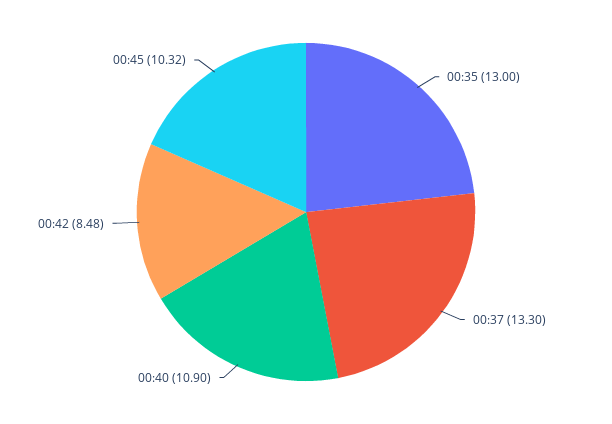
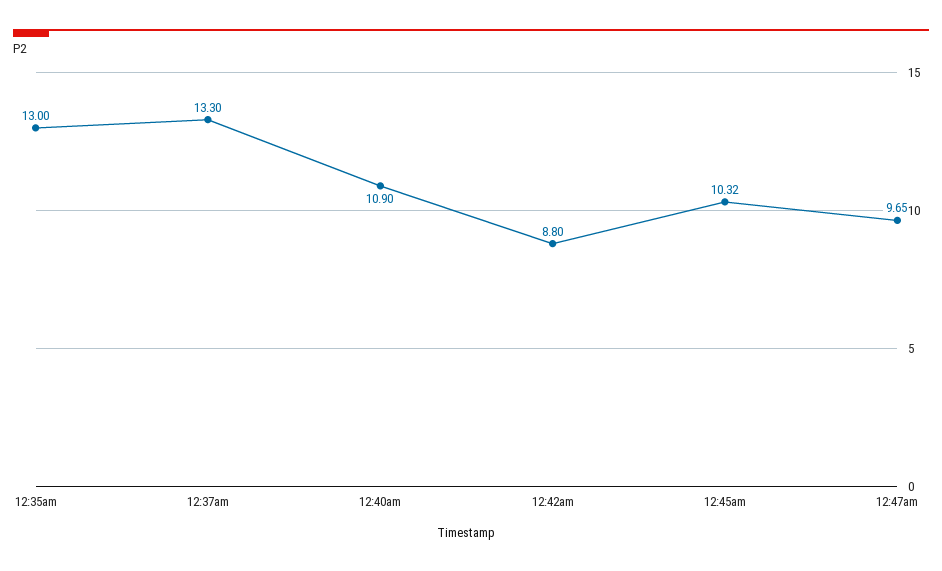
00:42: 8.48 -> 8.8
12:47am: none -> 9.65

